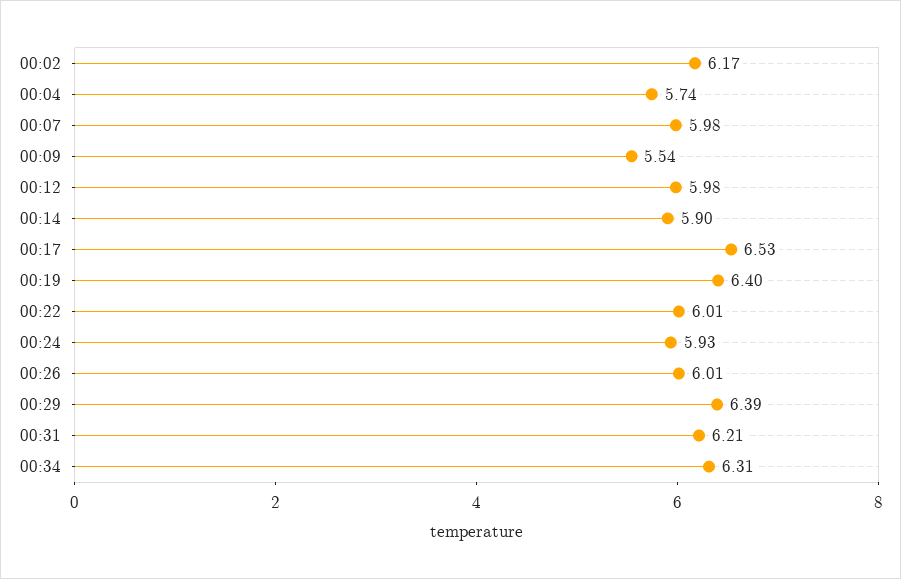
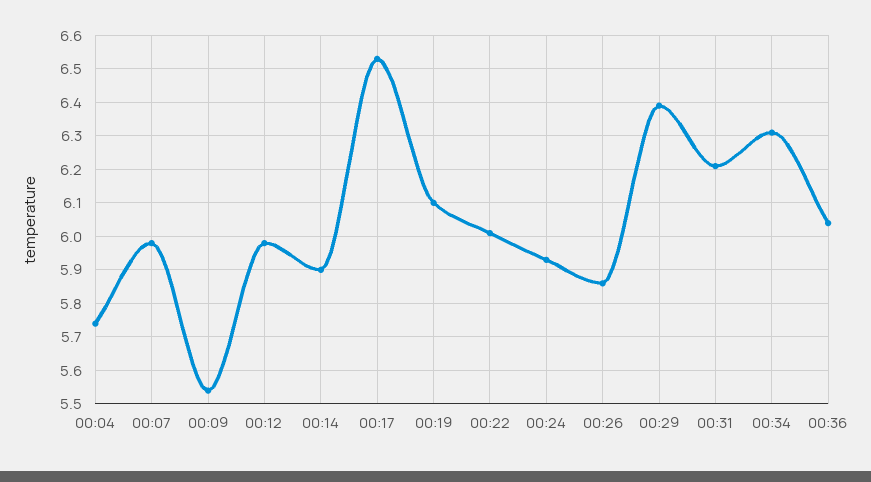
00:02: 6.17 -> none
00:19: 6.4 -> 6.1
00:26: 6.01 -> 5.85
00:36: none -> 6.05

